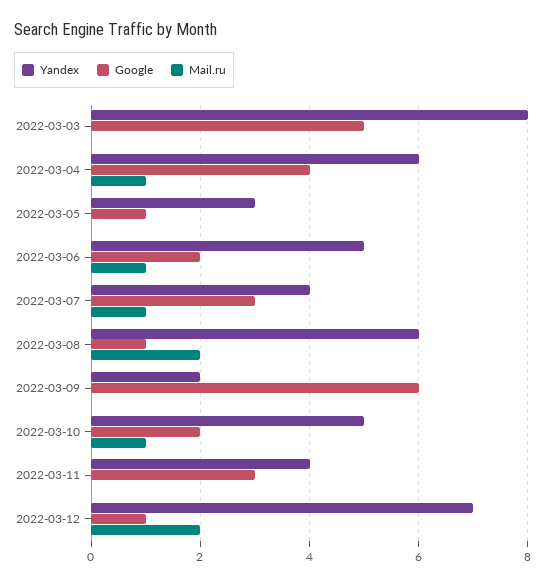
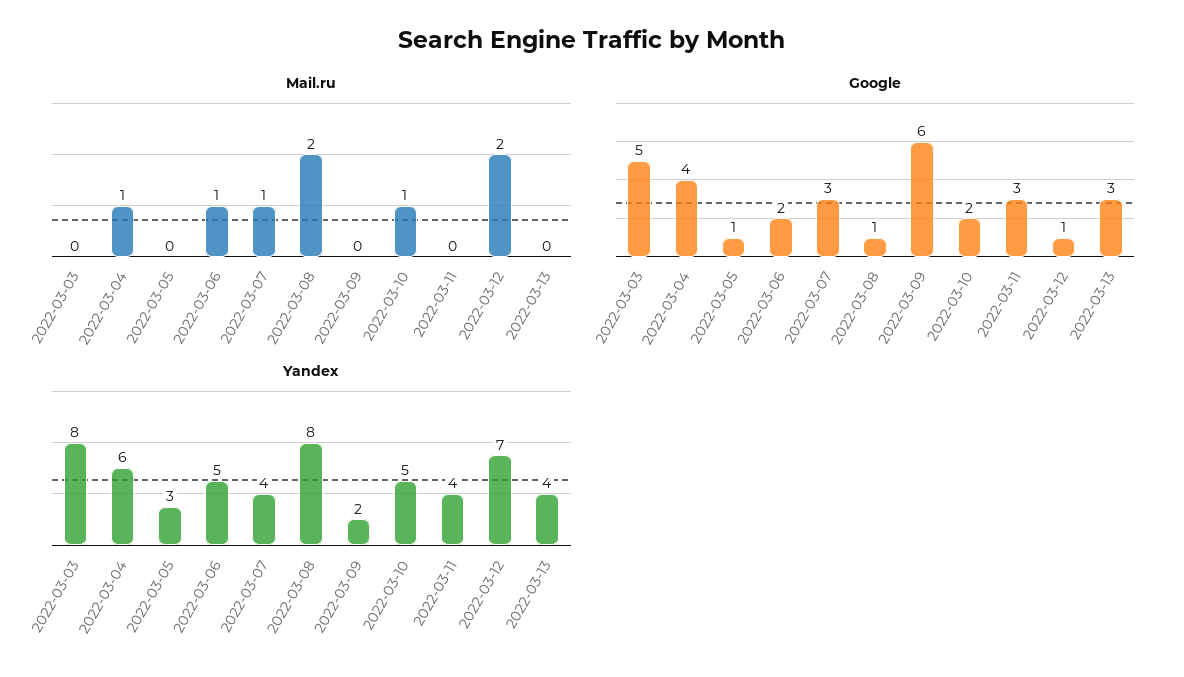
Yandex, 2022-03-08: 6 -> 8
Mail.ru, 2022-03-13: none -> 0
Google, 2022-03-13: none -> 3
Yandex, 2022-03-13: none -> 4

